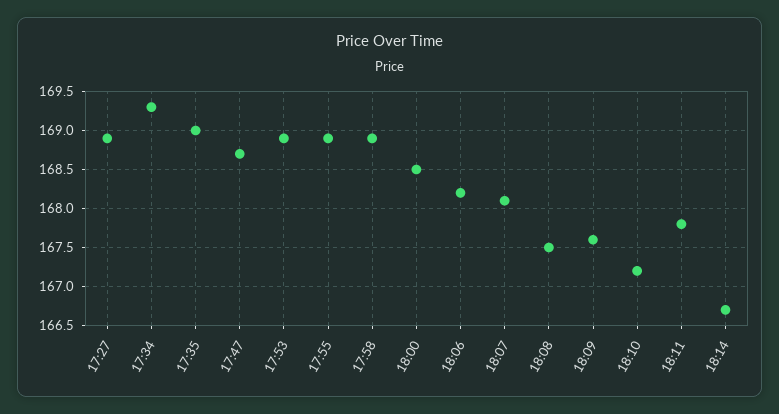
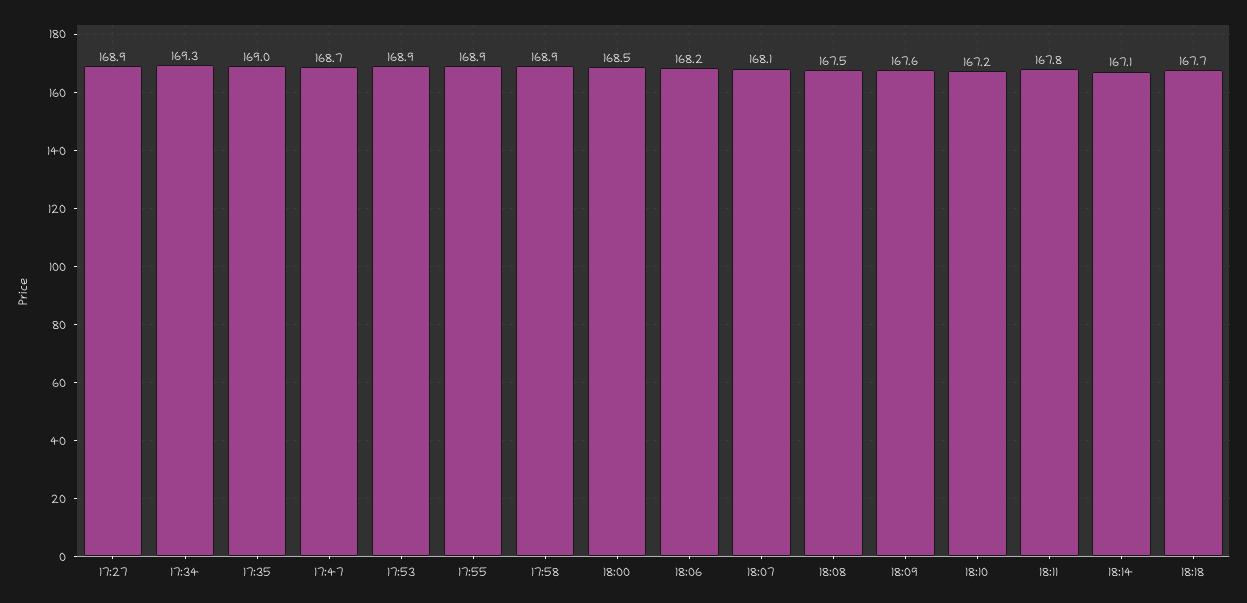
18:14: 166.7 -> 167.1
18:18: none -> 167.7

